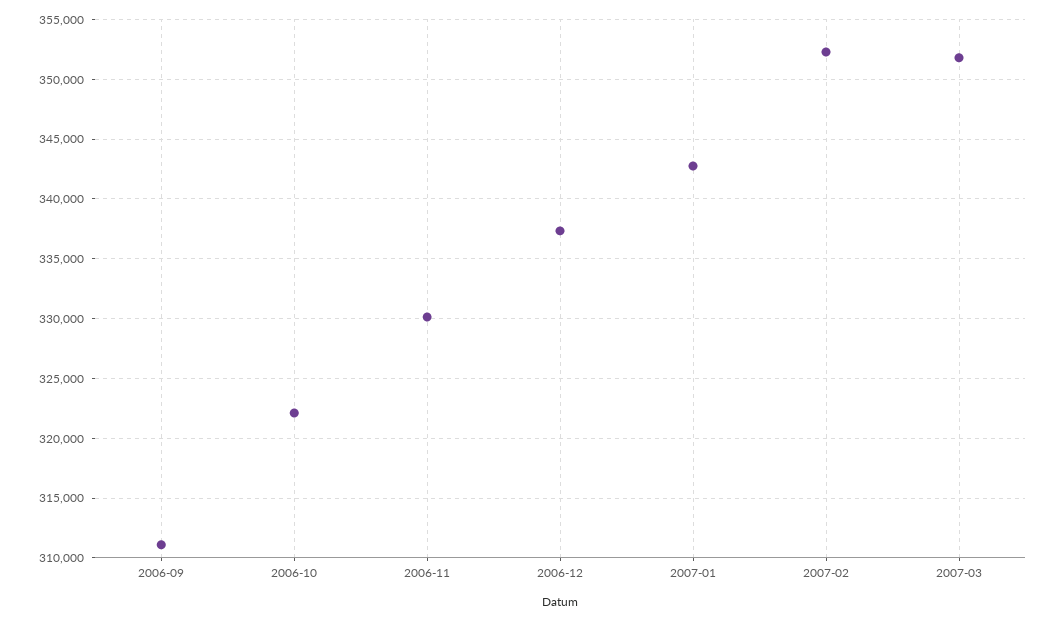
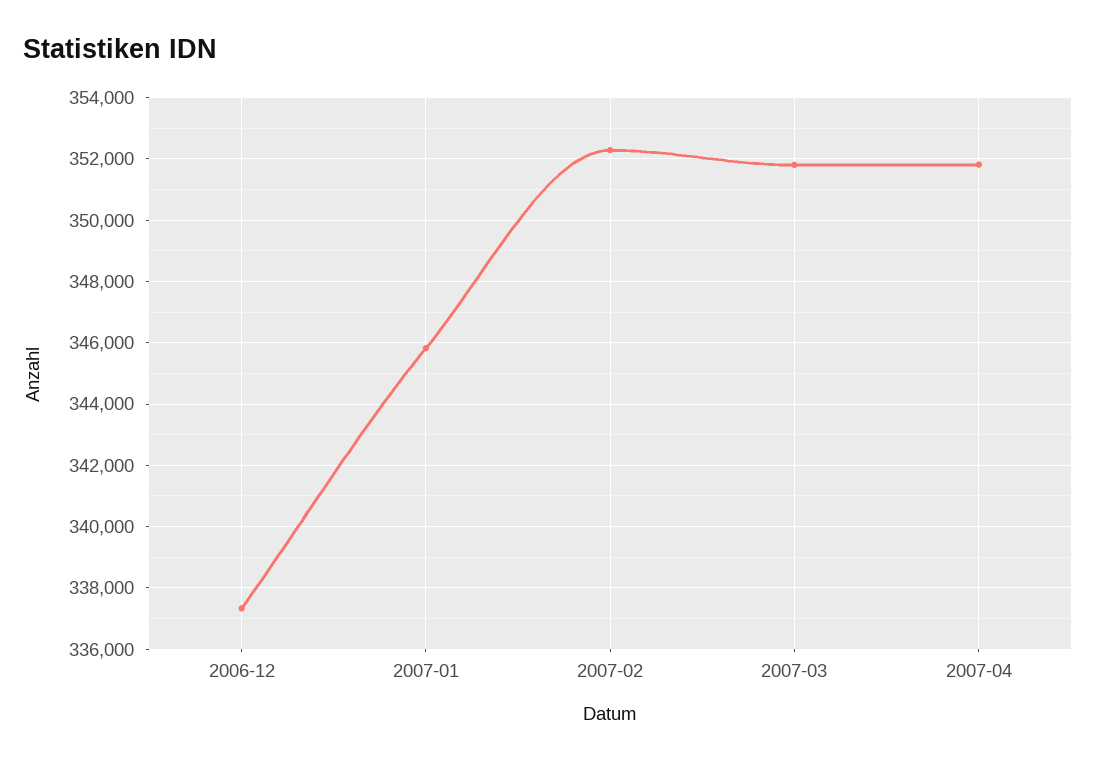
2006-09: 311000 -> none
2006-10: 322000 -> none
2006-11: 330000 -> none
2007-01: 343000 -> 345800
2007-04: none -> 351800

